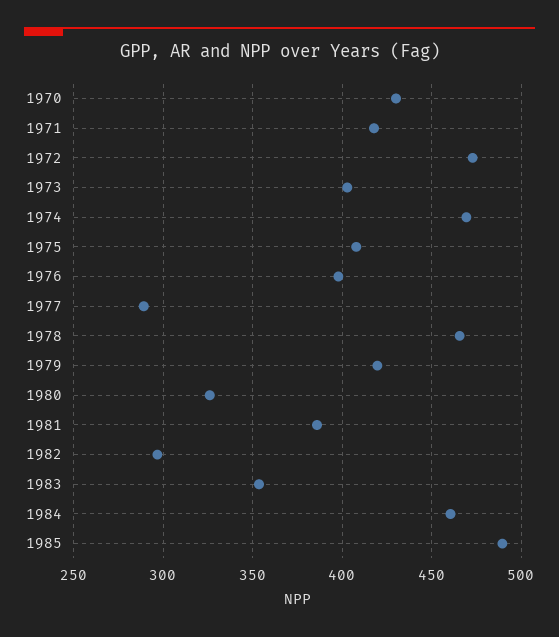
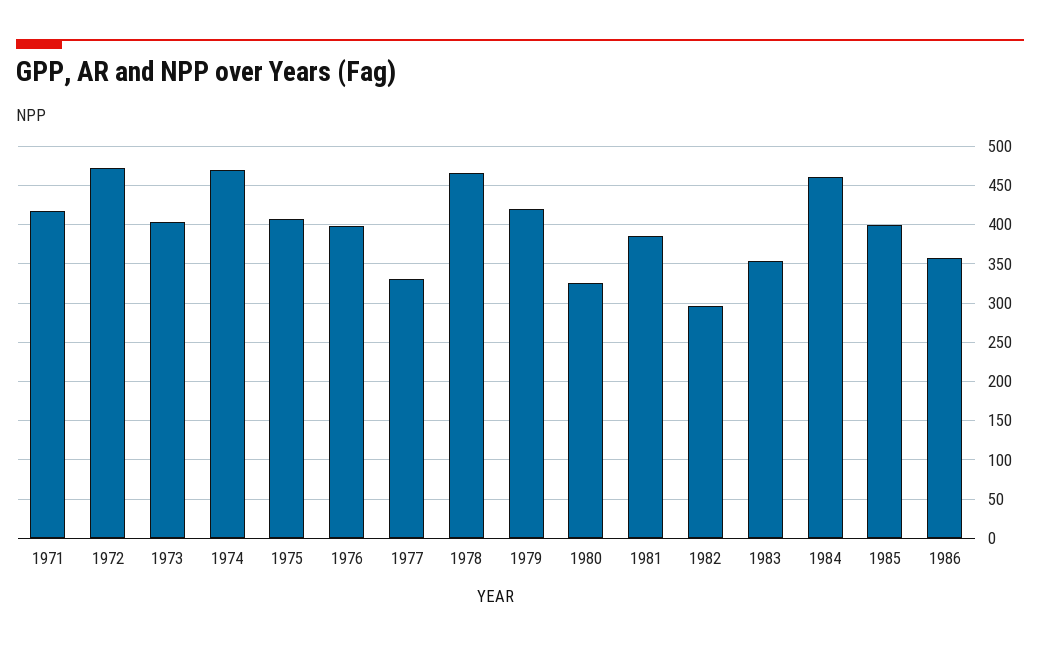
1970: 430 -> none
1977: 290 -> 330
1985: 490 -> 400
1986: none -> 360

